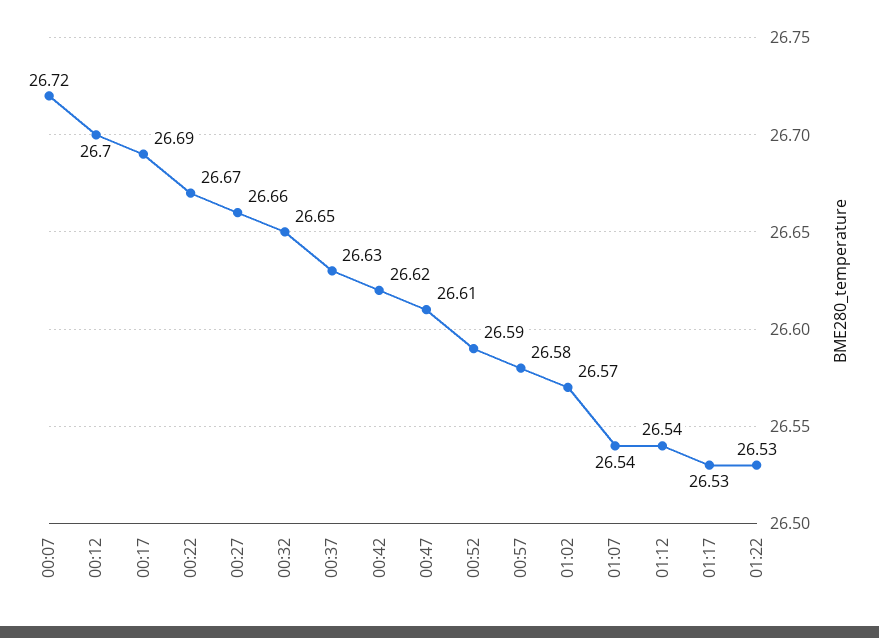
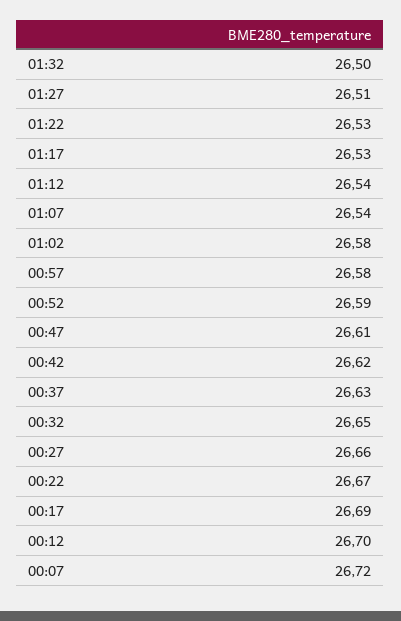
01:02: 26.57 -> 26.58
01:32: none -> 26.5
01:27: none -> 26.51

